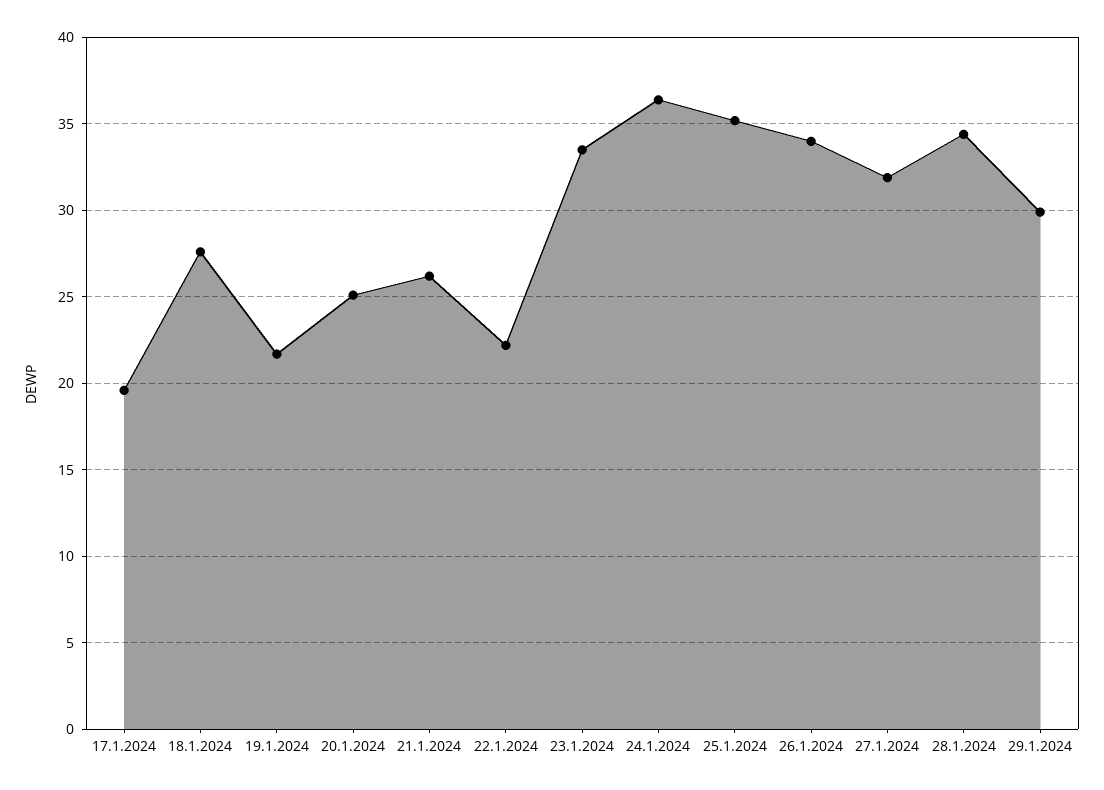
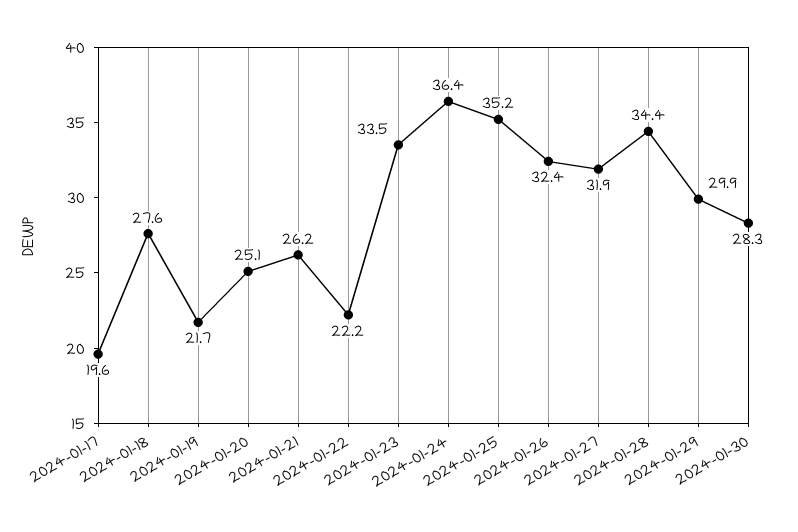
26.1.2024: 34 -> 32.4
2024-01-30: none -> 28.3

